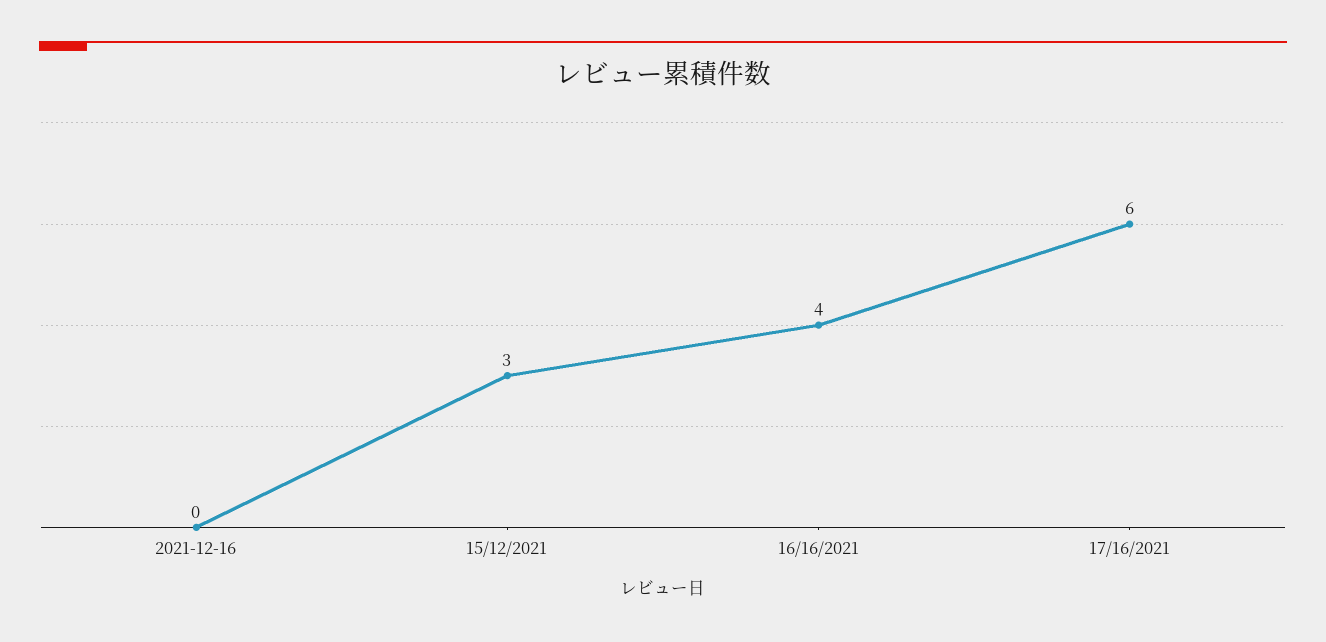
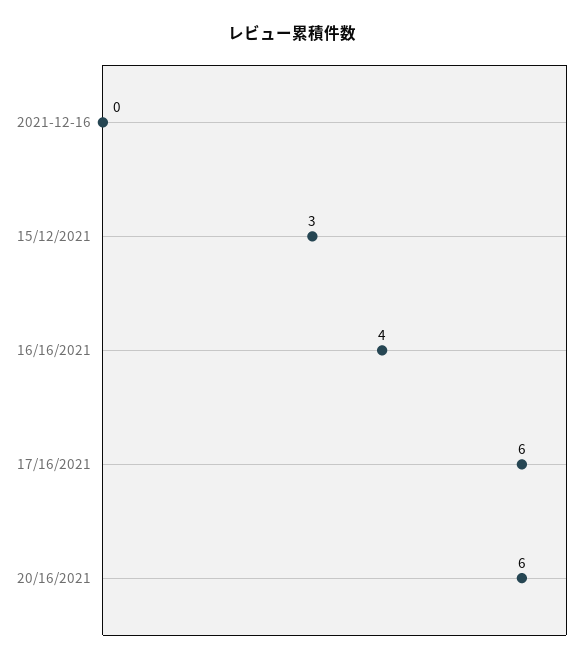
20/16/2021: none -> 6

